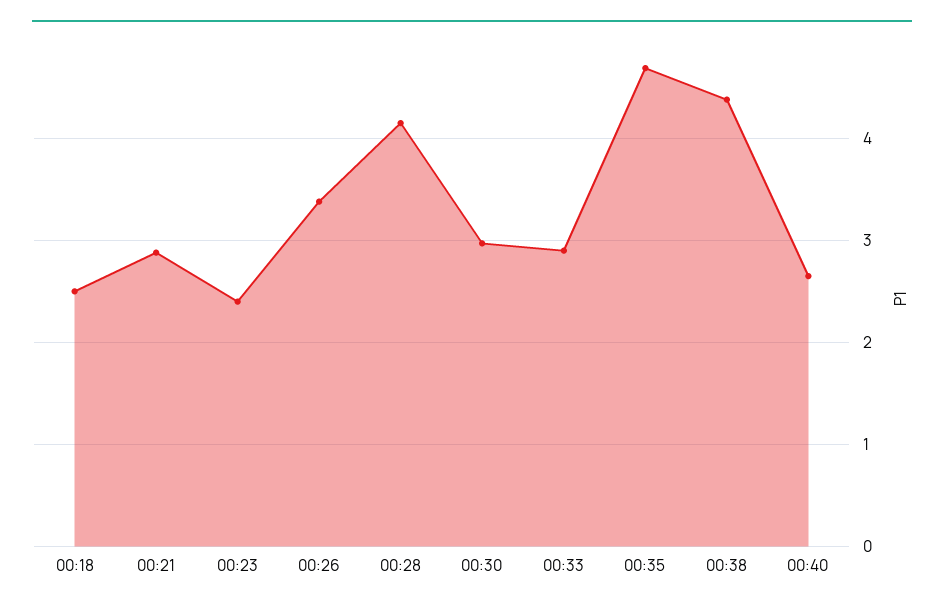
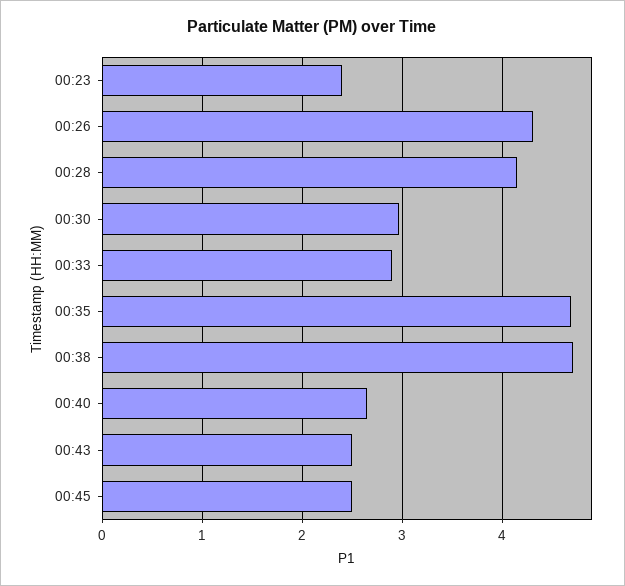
00:18: 2.5 -> none
00:21: 2.9 -> none
00:26: 3.4 -> 4.3
00:38: 4.4 -> 4.7
00:43: none -> 2.5
00:45: none -> 2.5

